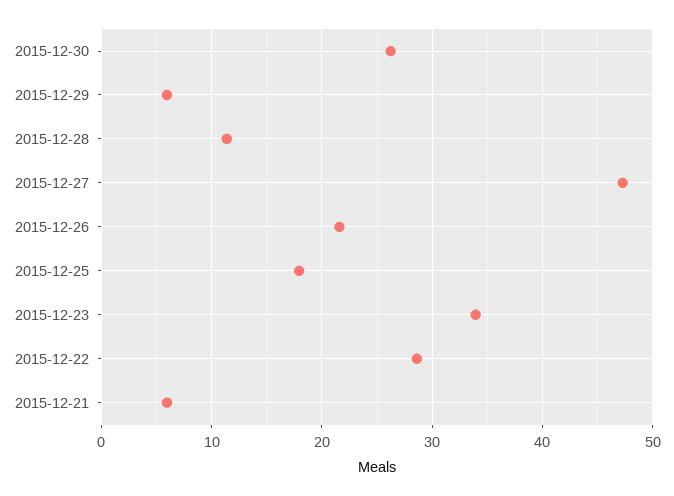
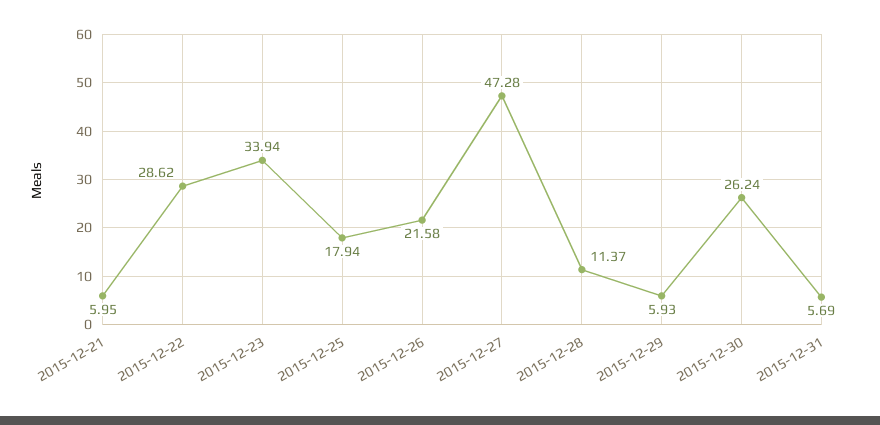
2015-12-31: none -> 5.69

